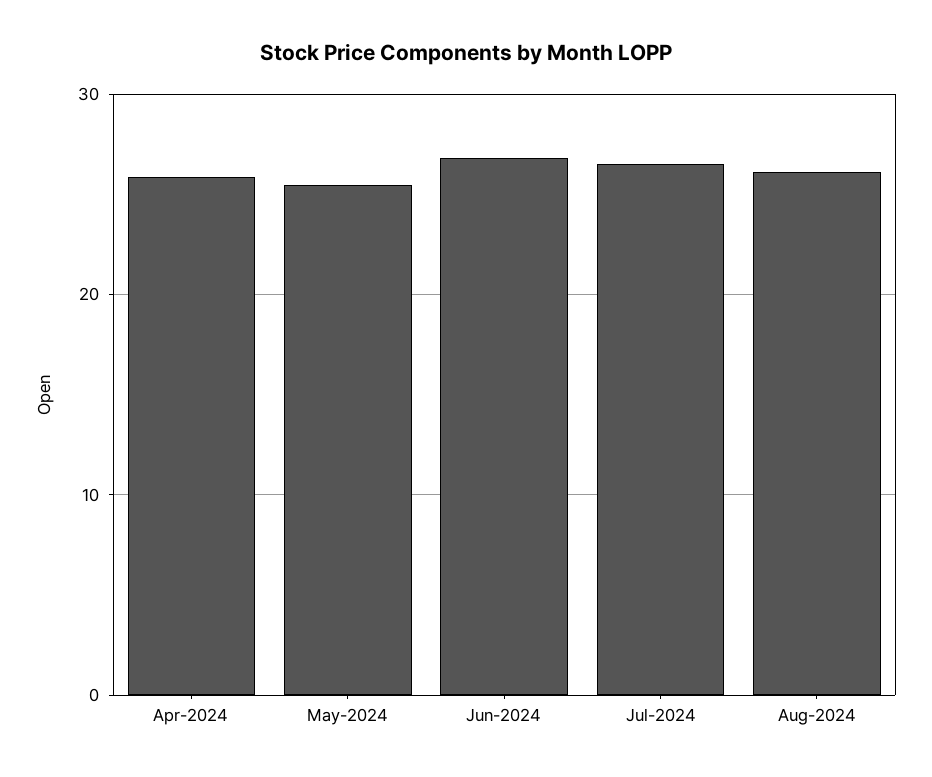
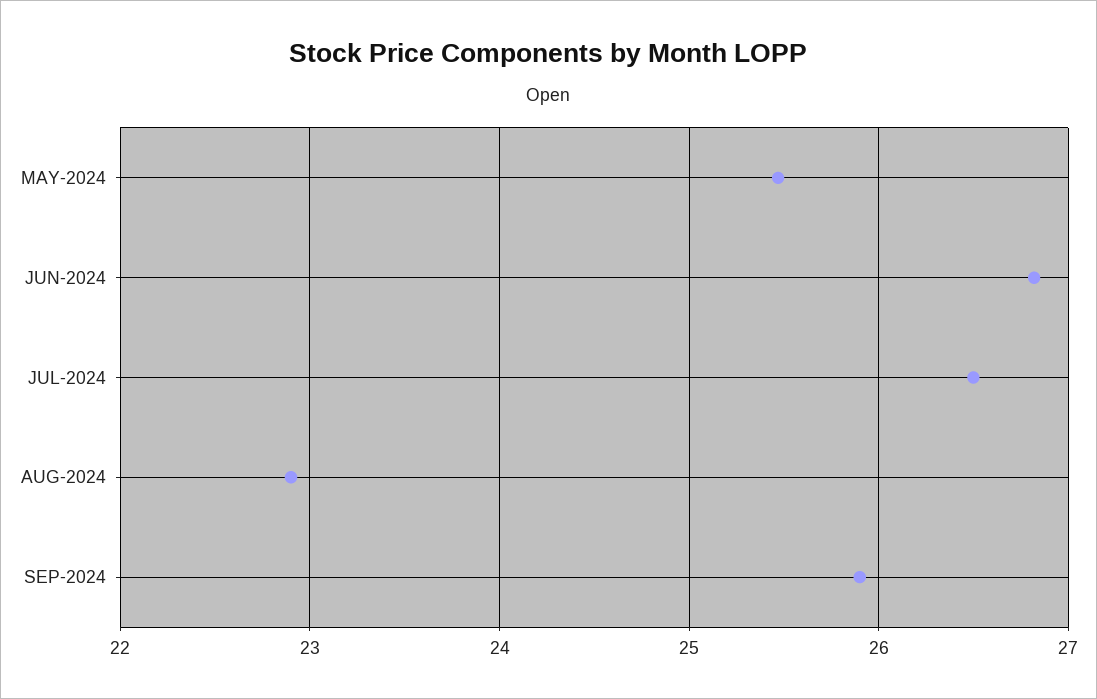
Apr-2024: 26 -> none
Aug-2024: 26 -> 22.9
SEP-2024: none -> 25.9

